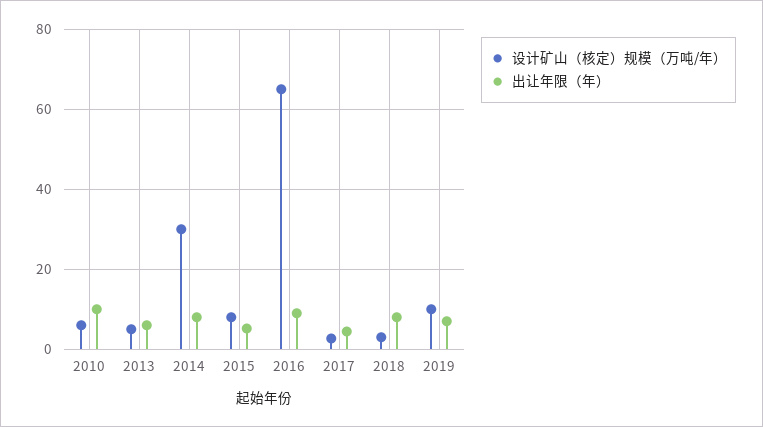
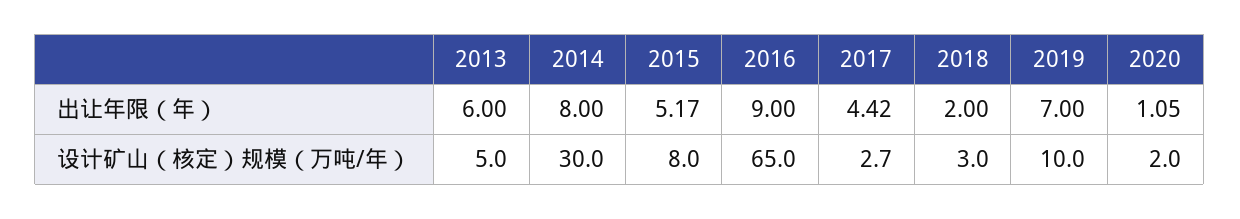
设计矿山（核定）规模（万吨/年）, 2010: 6 -> none
出让年限（年）, 2010: 10 -> none
出让年限（年）, 2018: 8 -> 2
出让年限（年）, 2020: none -> 1.05
设计矿山（核定）规模（万吨/年）, 2020: none -> 2

